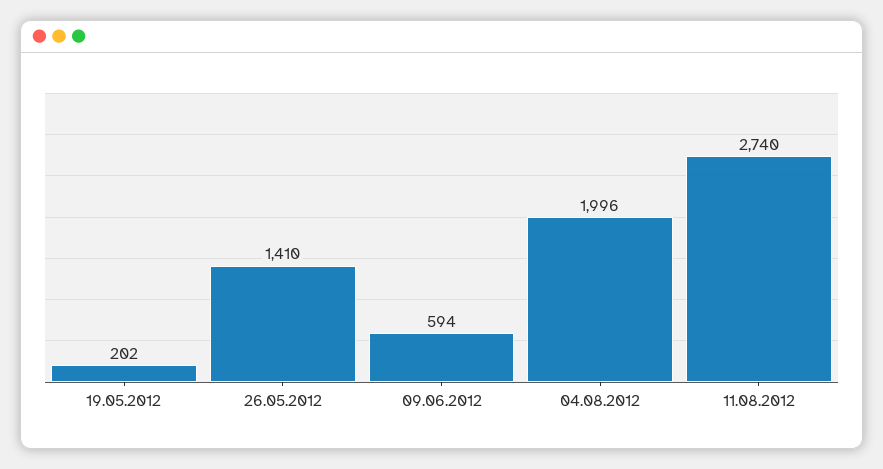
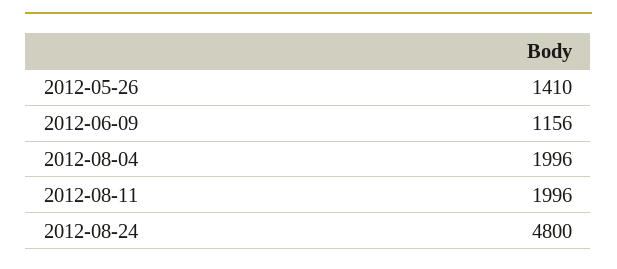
19.05.2012: 202 -> none
09.06.2012: 594 -> 1156
11.08.2012: 2740 -> 1996
2012-08-24: none -> 4800

